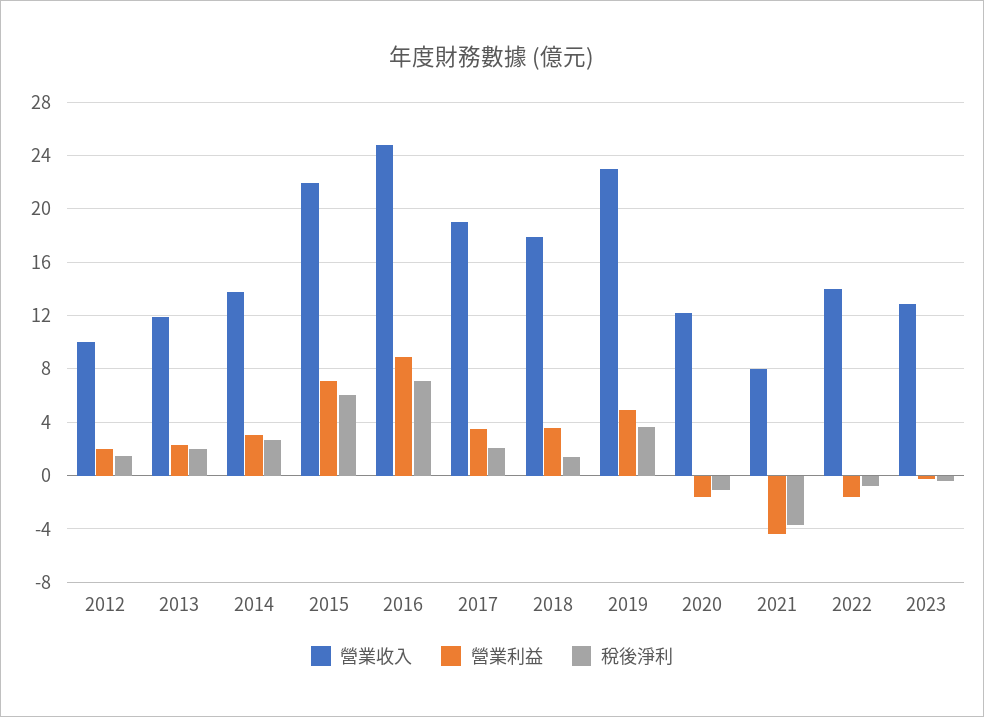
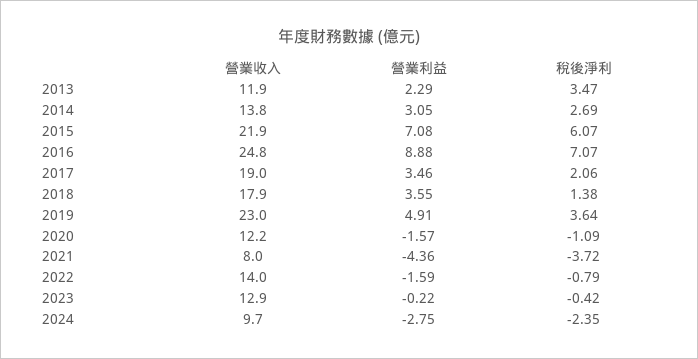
營業收入, 2012: 10 -> none
營業利益, 2012: 2 -> none
稅後淨利, 2012: 1.5 -> none
稅後淨利, 2013: 2 -> 3.47
營業收入, 2024: none -> 9.7
營業利益, 2024: none -> -2.75
稅後淨利, 2024: none -> -2.35

